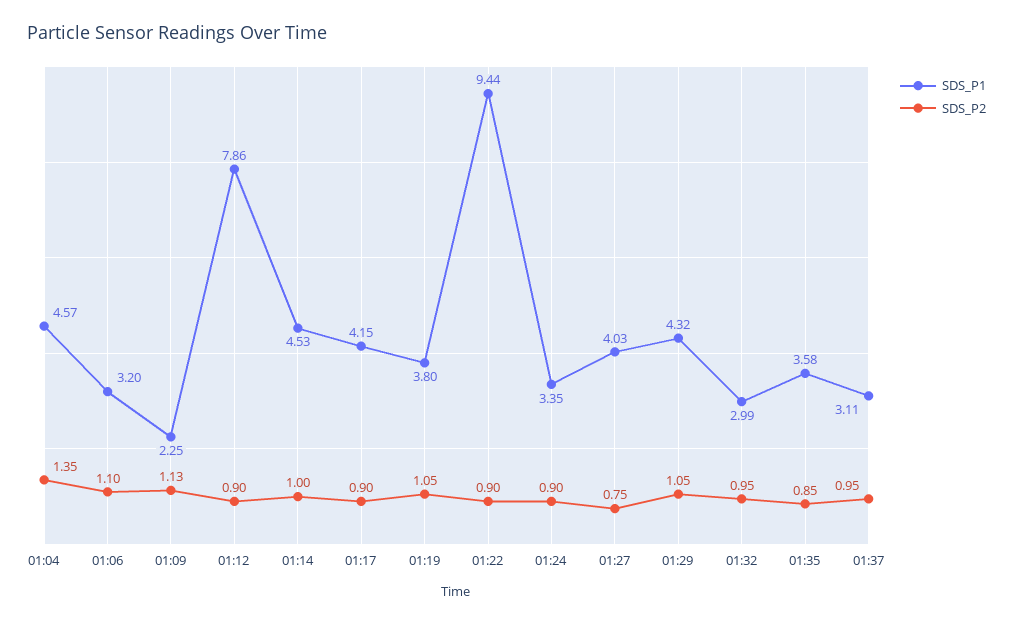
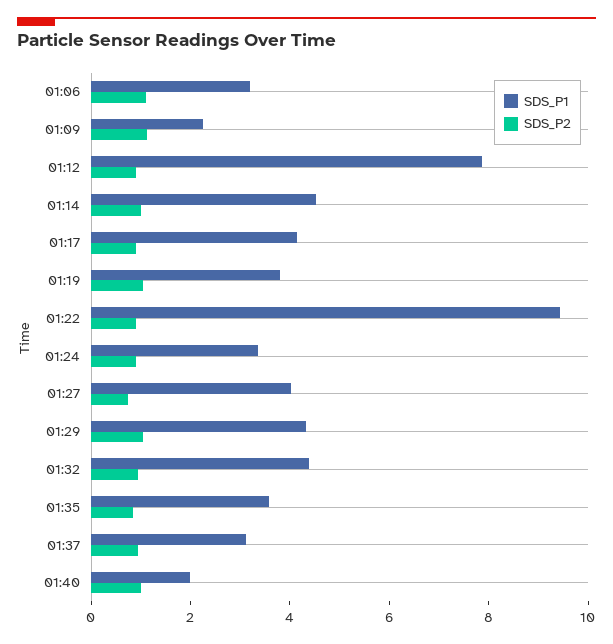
SDS_P1, 01:04: 4.57 -> none
SDS_P2, 01:04: 1.35 -> none
SDS_P1, 01:32: 2.99 -> 4.5
SDS_P1, 01:40: none -> 2
SDS_P2, 01:40: none -> 1

